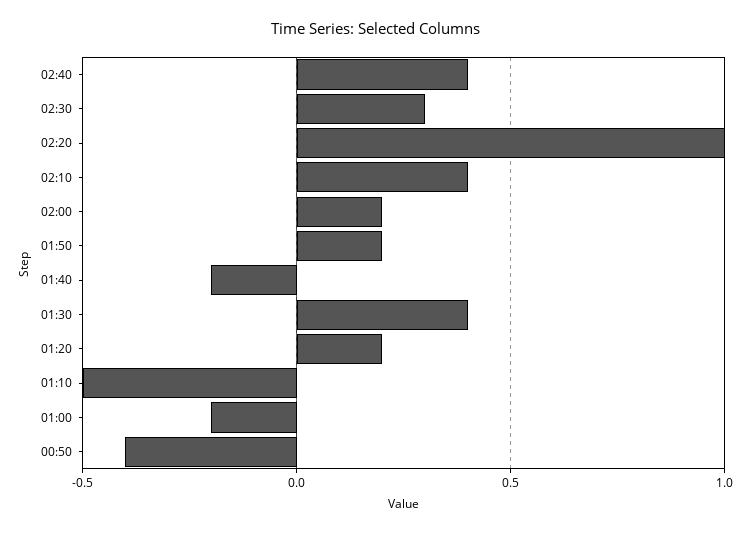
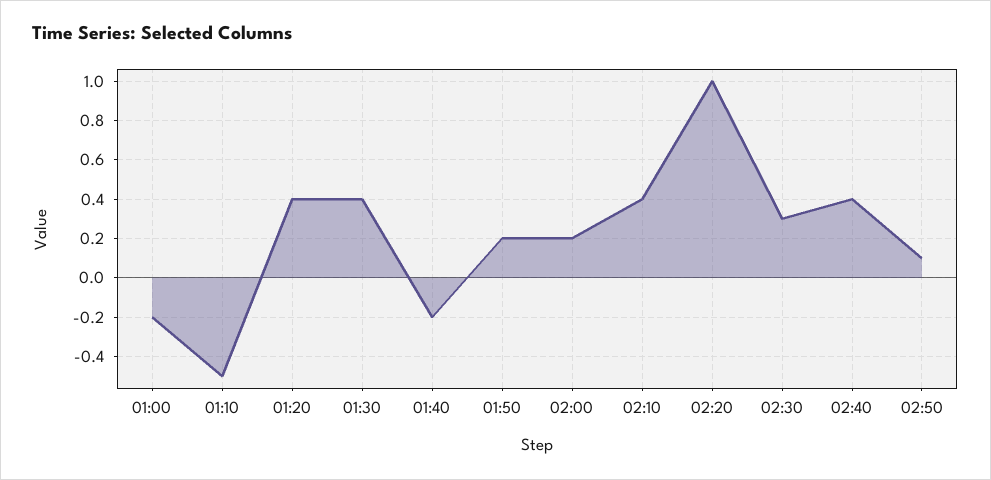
01:20: 0.2 -> 0.4
00:50: -0.4 -> none
02:50: none -> 0.1

